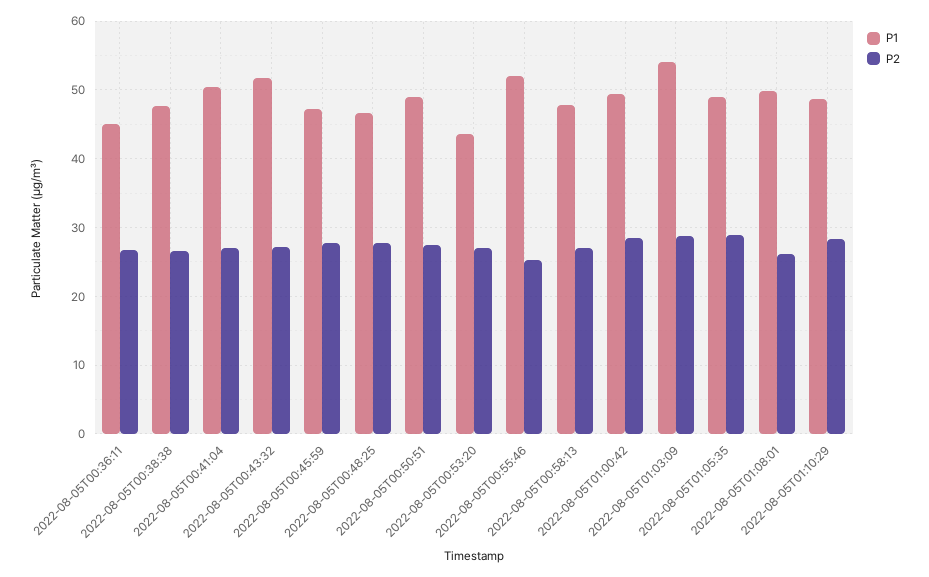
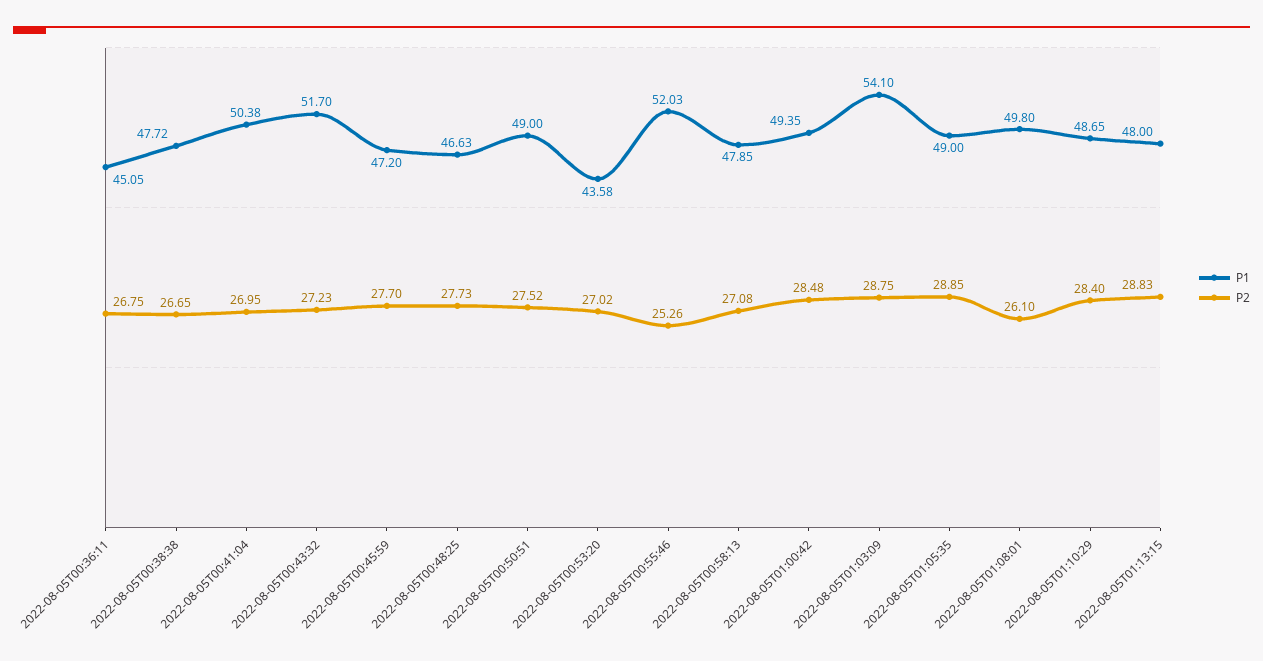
P1, 2022-08-05T01:13:15: none -> 48
P2, 2022-08-05T01:13:15: none -> 28.83

